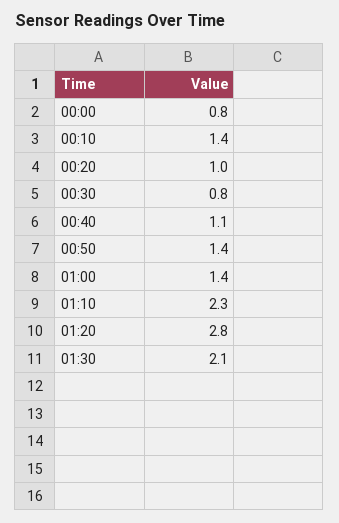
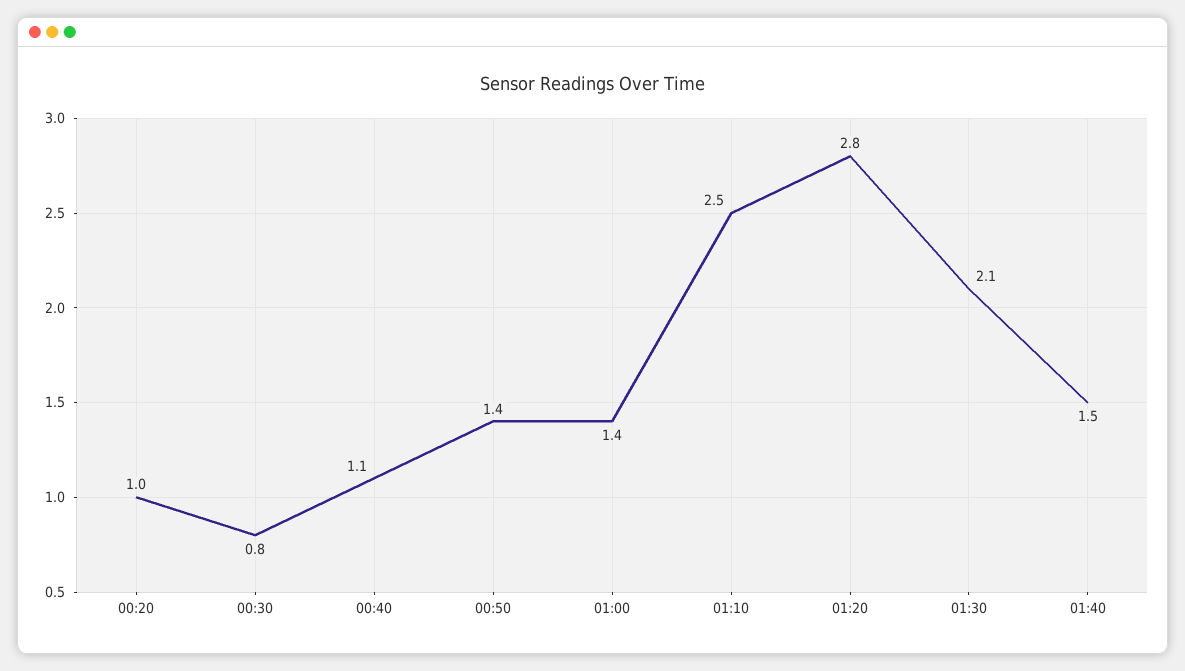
00:00: 0.8 -> none
00:10: 1.4 -> none
01:10: 2.3 -> 2.5
01:40: none -> 1.5

